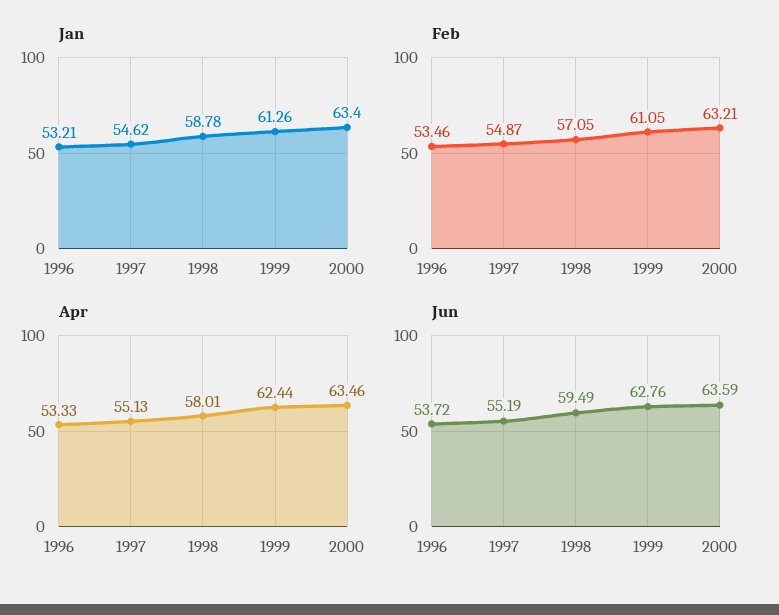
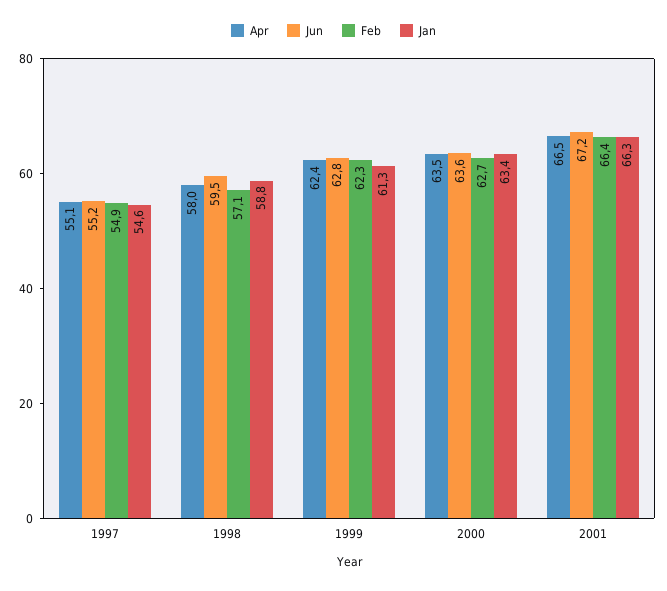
Jan, 1996: 53.21 -> none
Feb, 1996: 53.46 -> none
Feb, 1999: 61.05 -> 62.3
Feb, 2000: 63.21 -> 62.7
Apr, 1996: 53.33 -> none
Jun, 1996: 53.72 -> none
Apr, 2001: none -> 66.5
Jun, 2001: none -> 67.2
Feb, 2001: none -> 66.4
Jan, 2001: none -> 66.3

